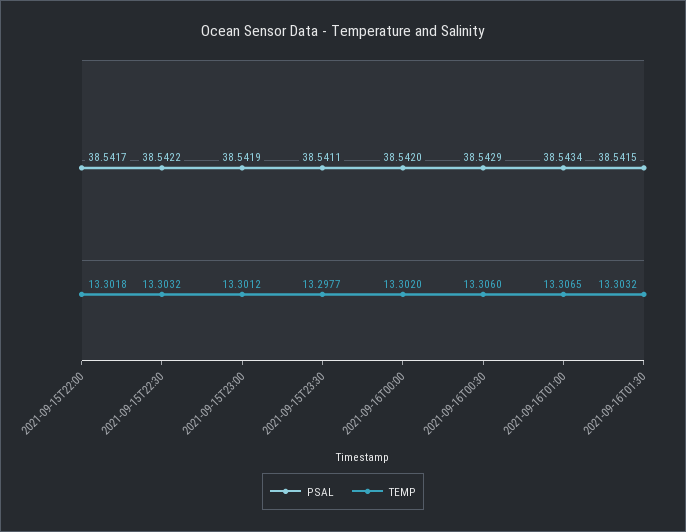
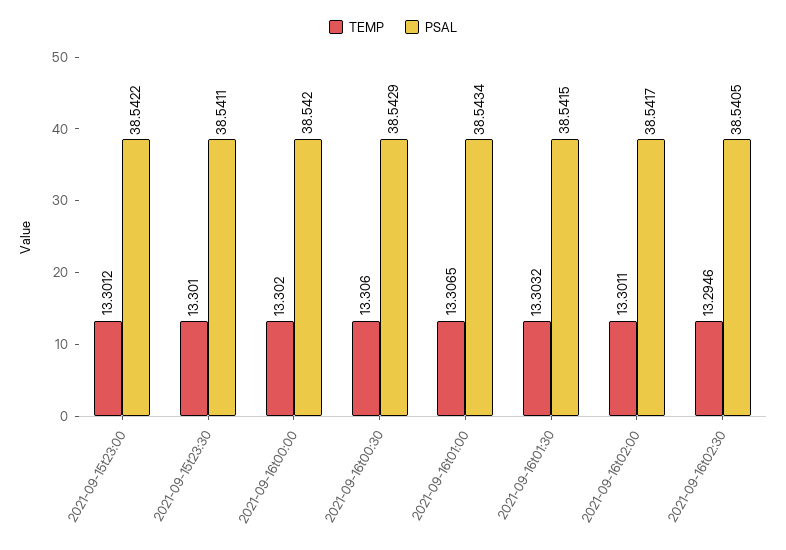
PSAL, 2021-09-15T22:00: 38.5417 -> none
TEMP, 2021-09-15T22:00: 13.3018 -> none
PSAL, 2021-09-15T22:30: 38.5422 -> none
TEMP, 2021-09-15T22:30: 13.3032 -> none
PSAL, 2021-09-15T23:00: 38.5419 -> 38.5422
TEMP, 2021-09-15T23:30: 13.2977 -> 13.301
TEMP, 2021-09-16t02:00: none -> 13.3011
PSAL, 2021-09-16t02:00: none -> 38.5417
TEMP, 2021-09-16t02:30: none -> 13.2946
PSAL, 2021-09-16t02:30: none -> 38.5405

